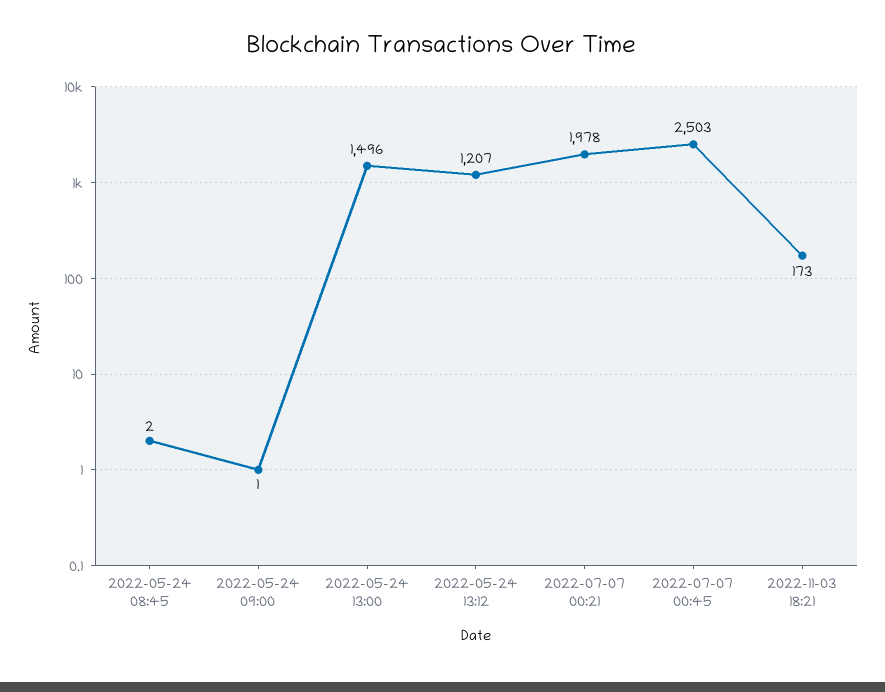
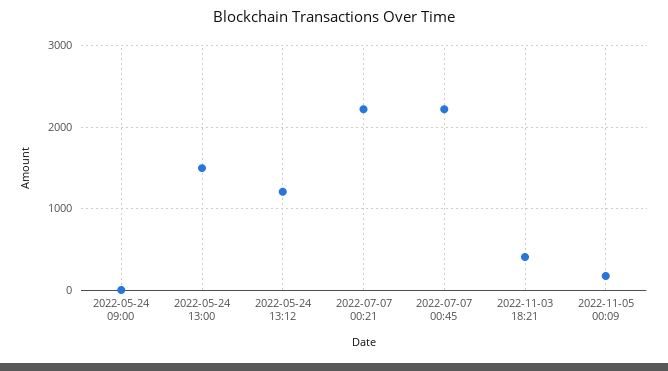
2022-05-24 08:45: 2 -> none
2022-07-07 00:21: 1978 -> 2200
2022-07-07 00:45: 2503 -> 2200
2022-11-03 18:21: 173 -> 400
2022-11-05 00:09: none -> 200

